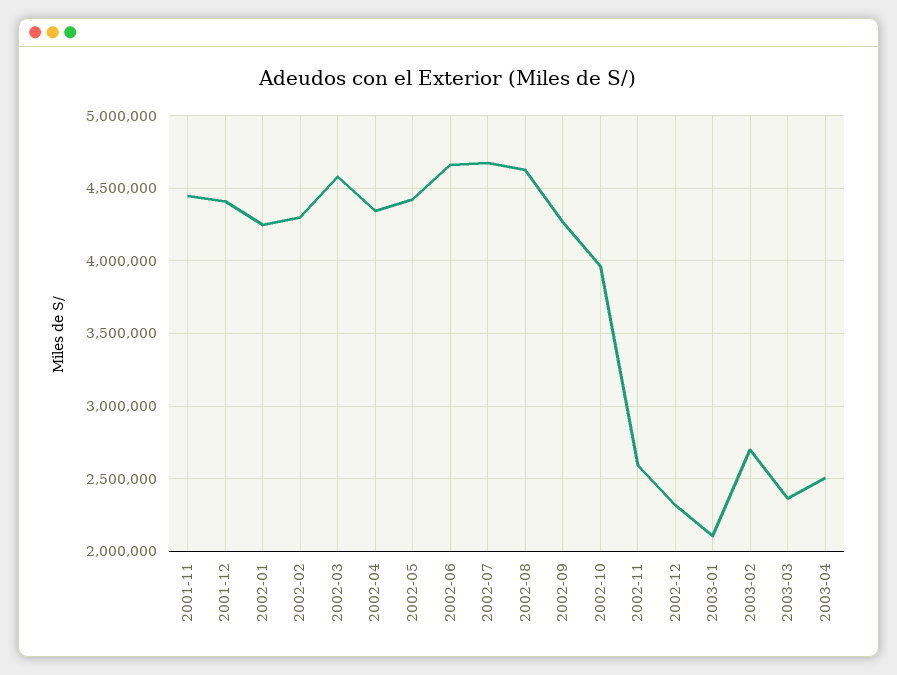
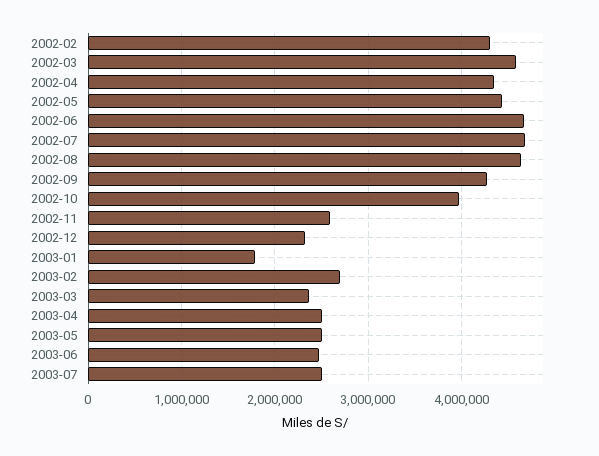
2001-11: 4450000 -> none
2001-12: 4400000 -> none
2002-01: 4250000 -> none
2003-01: 2100000 -> 1800000
2003-05: none -> 2500000
2003-06: none -> 2500000
2003-07: none -> 2500000

